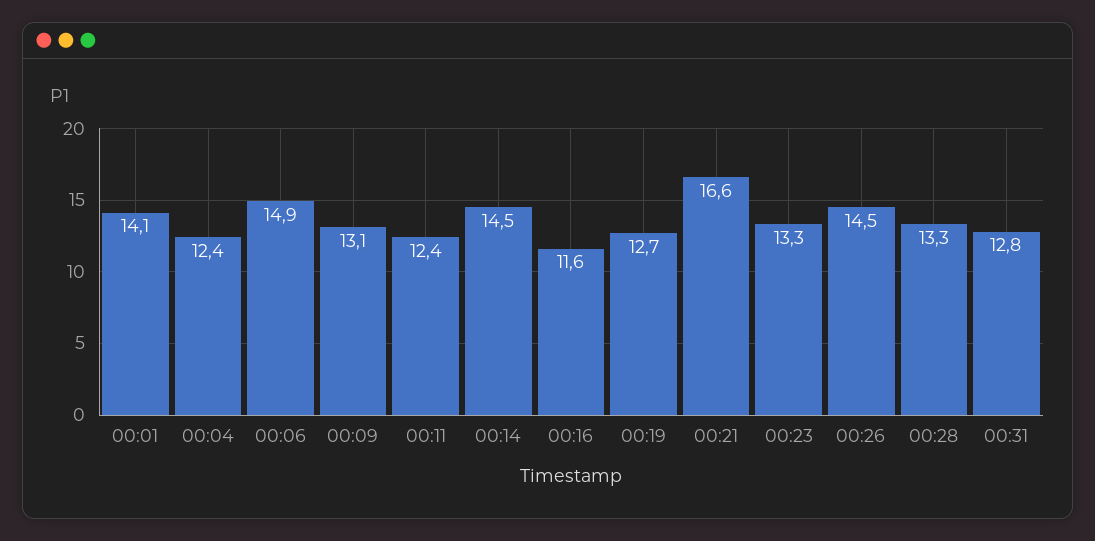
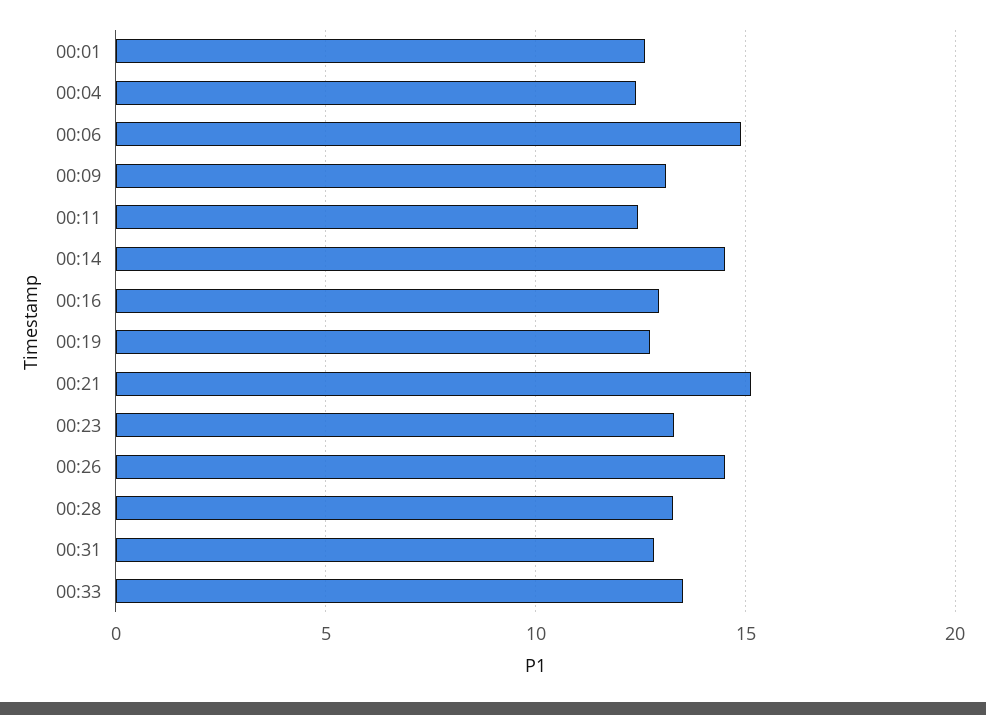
00:01: 14.1 -> 12.5
00:16: 11.6 -> 13
00:21: 16.6 -> 15
00:33: none -> 13.5

